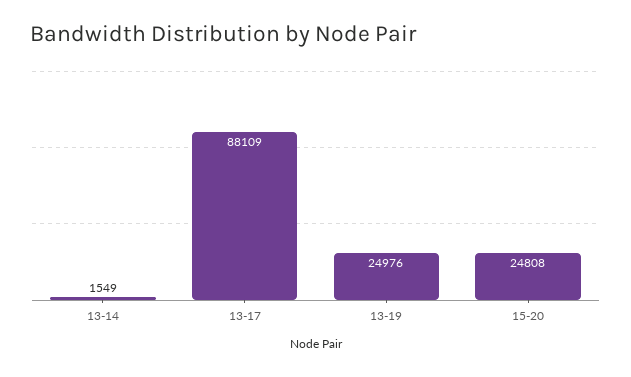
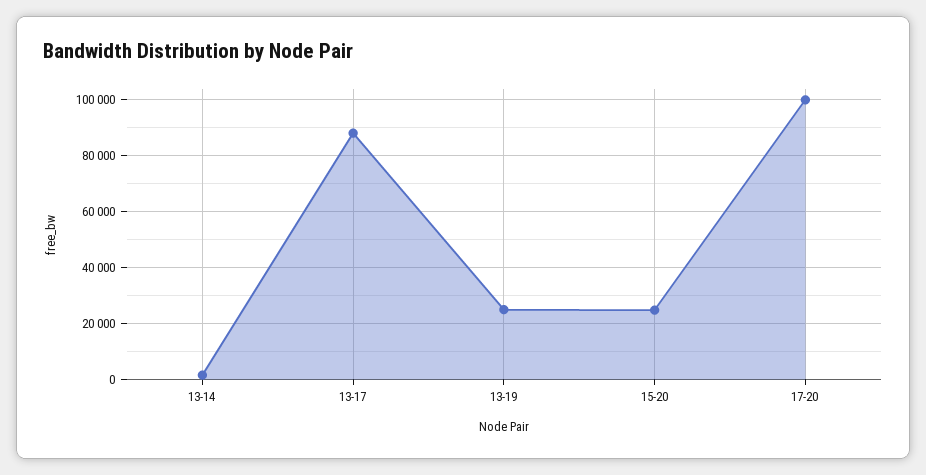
17-20: none -> 100000

